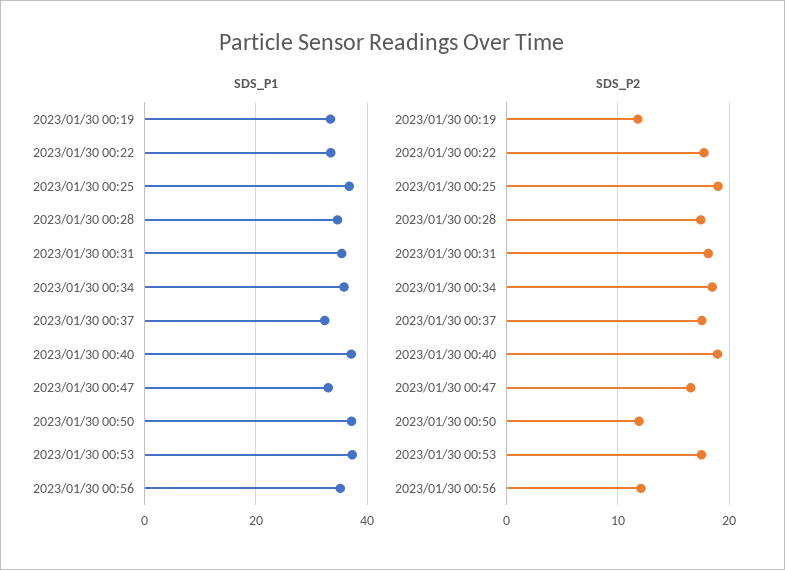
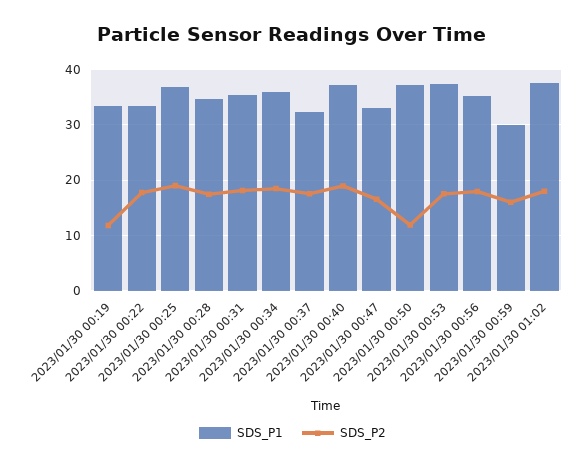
SDS_P2, 2023/01/30 00:56: 12 -> 18
SDS_P1, 2023/01/30 00:59: none -> 30
SDS_P2, 2023/01/30 00:59: none -> 16
SDS_P1, 2023/01/30 01:02: none -> 38
SDS_P2, 2023/01/30 01:02: none -> 18

